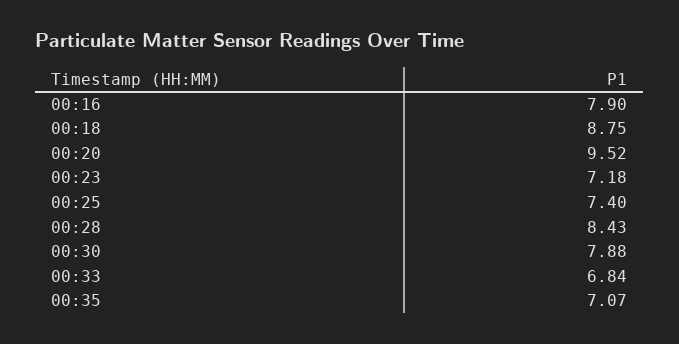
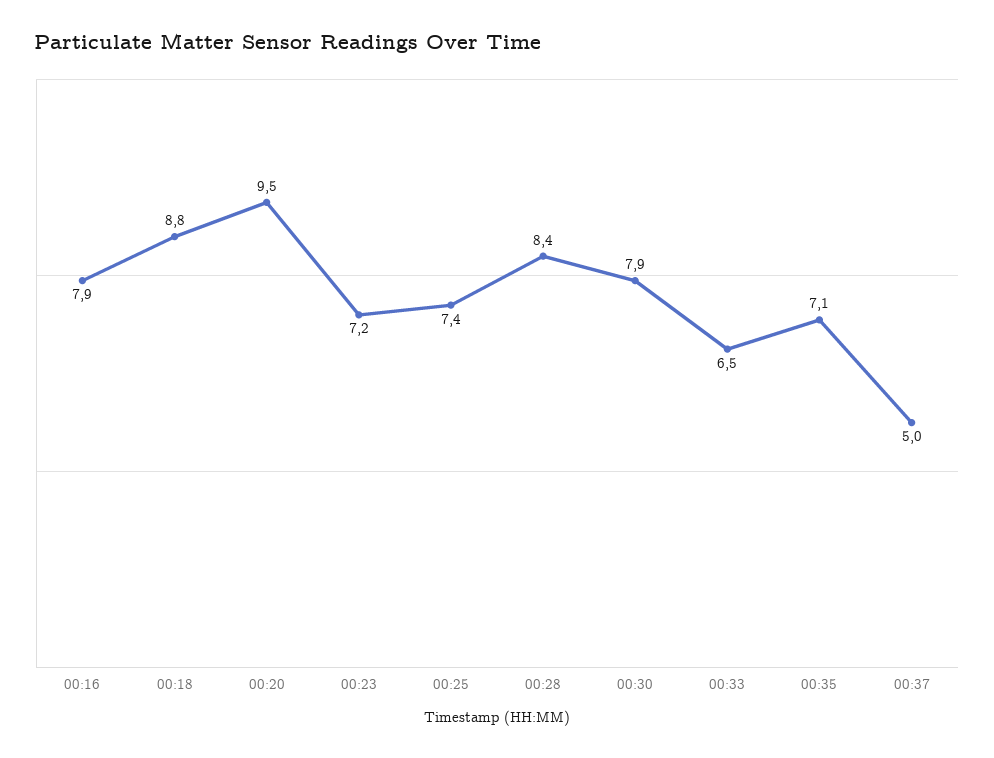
00:33: 6.84 -> 6.5
00:37: none -> 5

